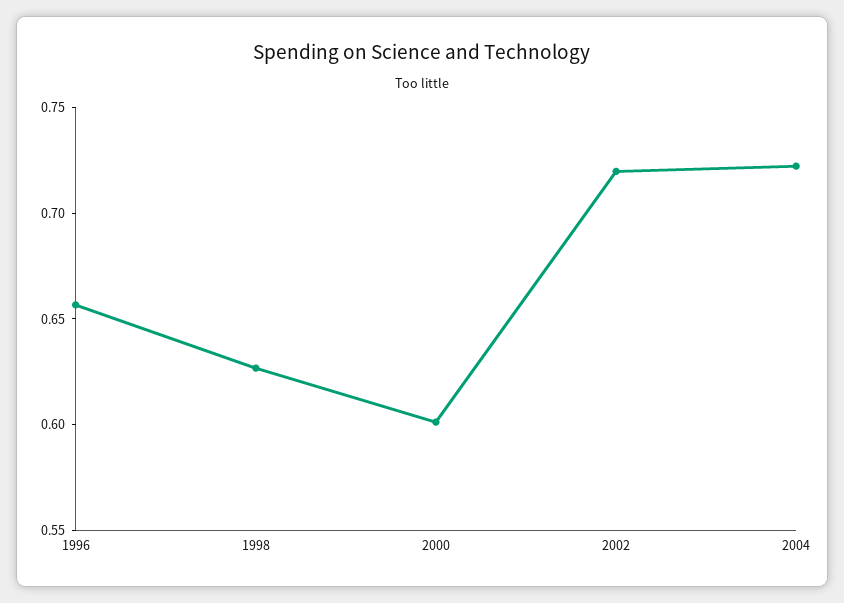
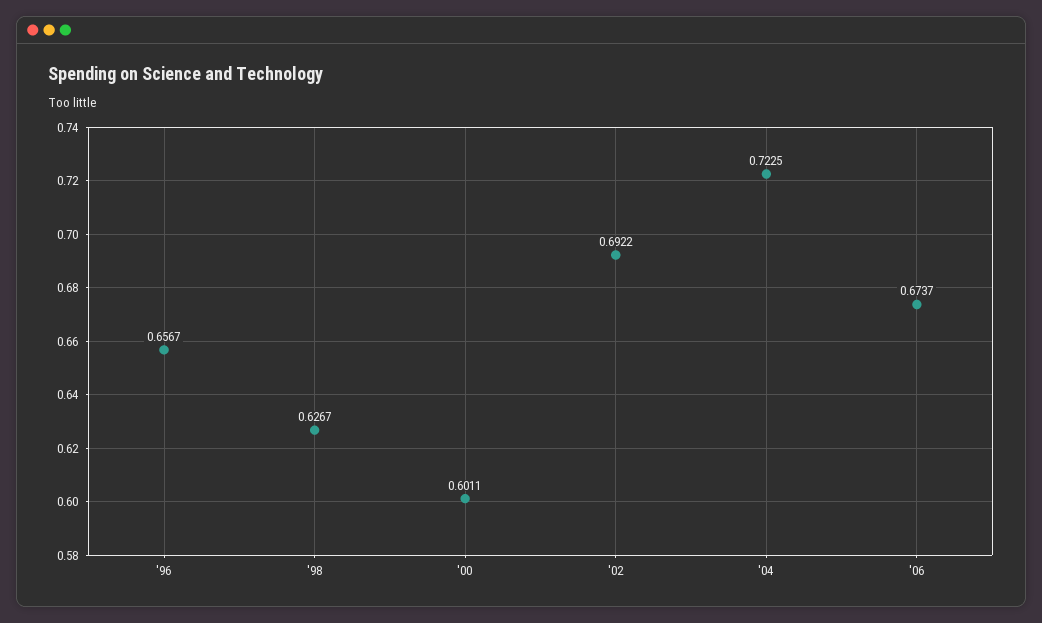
2002: 0.72 -> 0.6922
'06: none -> 0.6737

